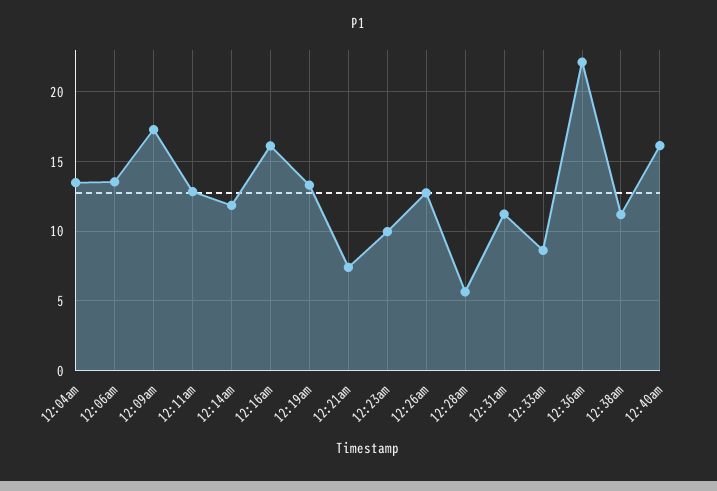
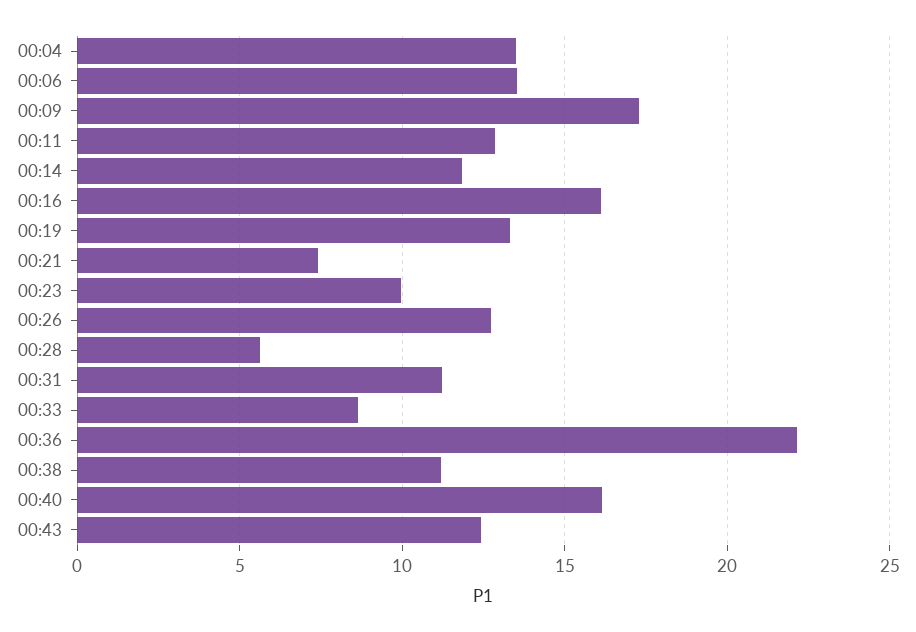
00:43: none -> 12.5

